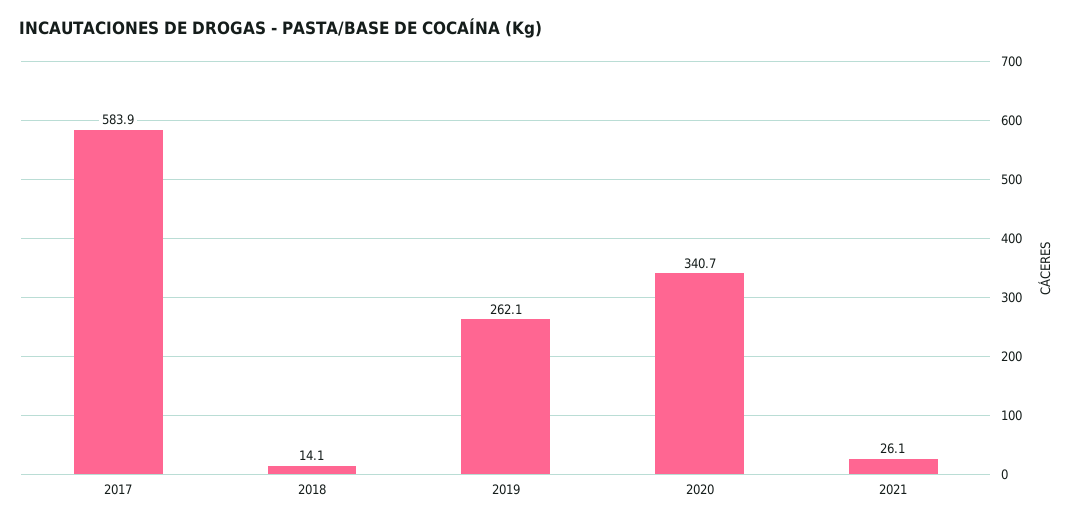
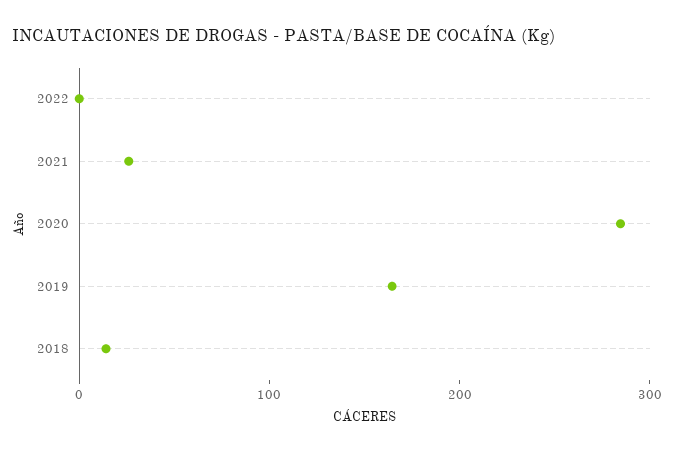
2017: 583.9 -> none
2019: 262.1 -> 160
2020: 340.7 -> 280
2022: none -> 0

